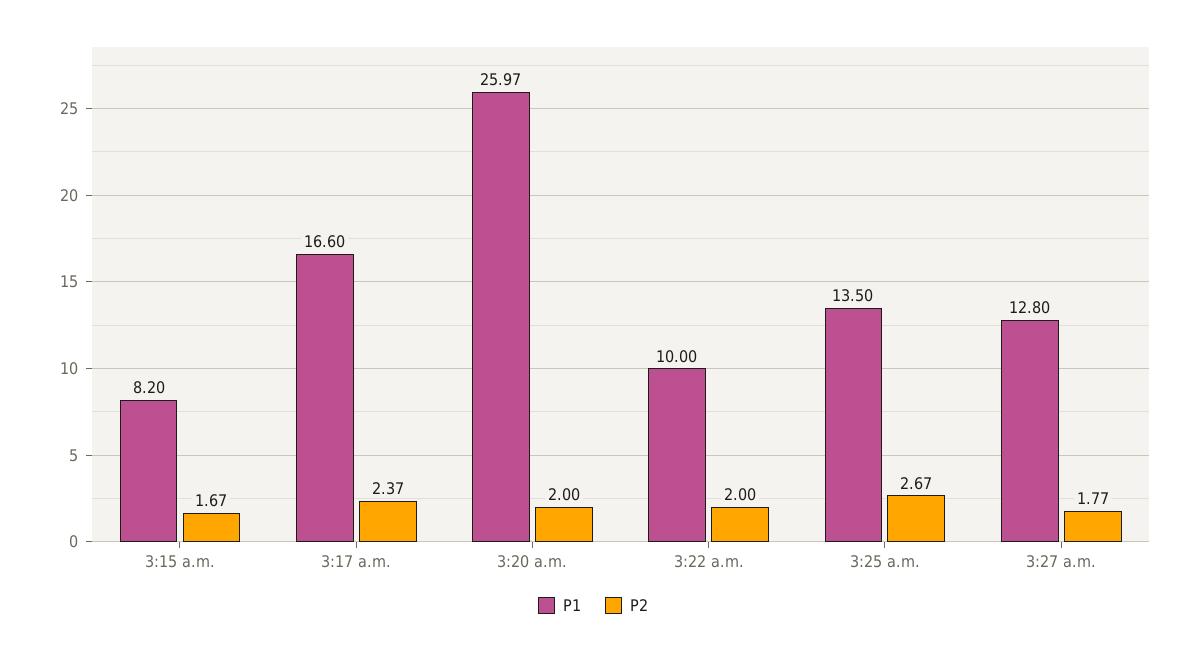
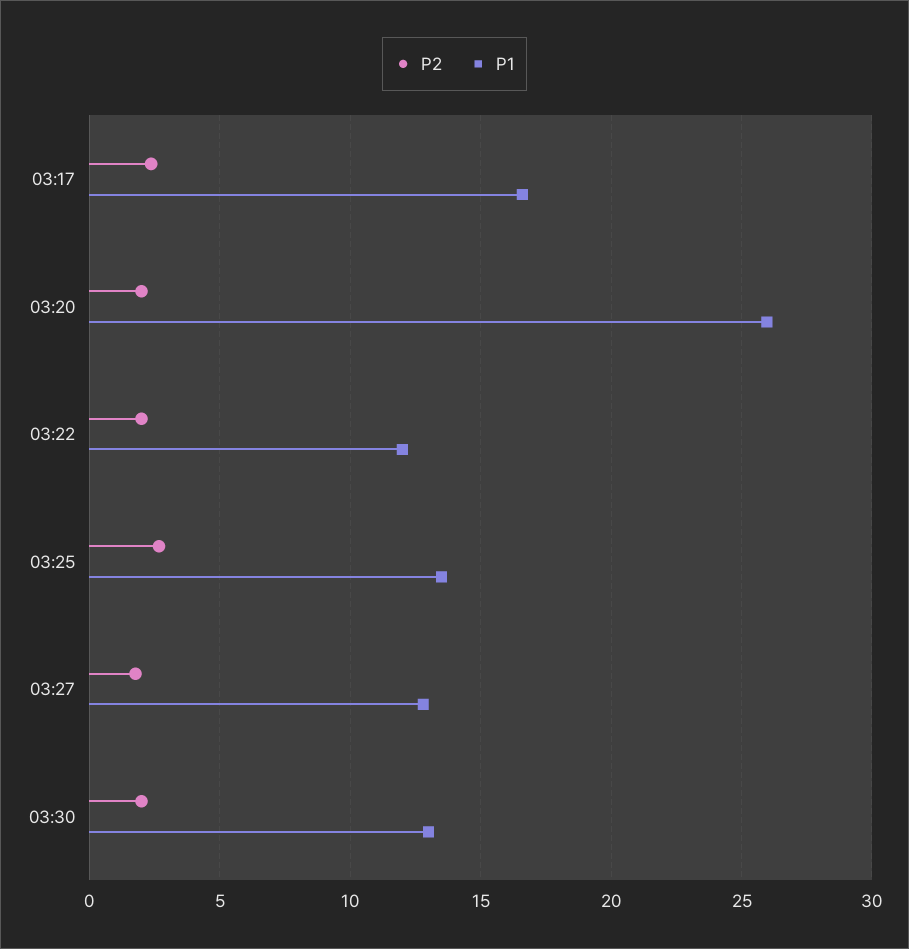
P1, 3:15 a.m.: 8.2 -> none
P2, 3:15 a.m.: 1.67 -> none
P1, 3:22 a.m.: 10 -> 12
P2, 03:30: none -> 2
P1, 03:30: none -> 13

